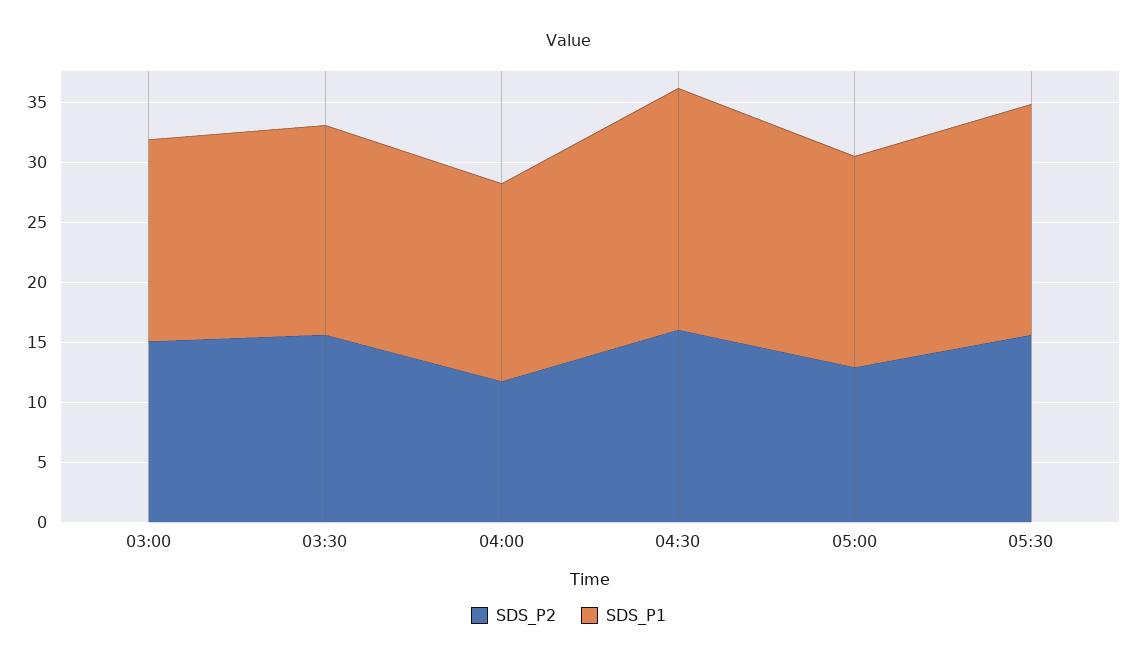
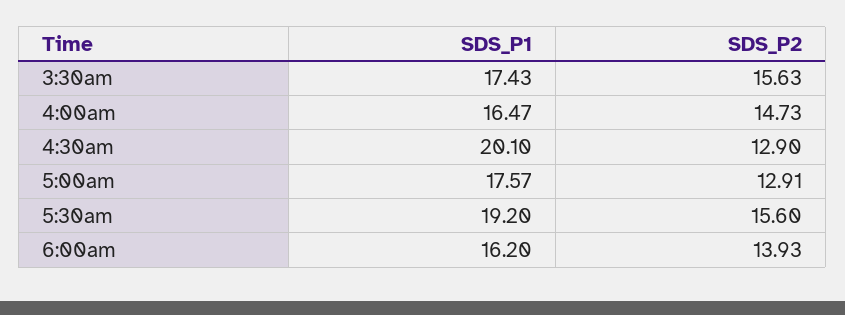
SDS_P2, 03:00: 15 -> none
SDS_P1, 03:00: 17 -> none
SDS_P2, 04:00: 12 -> 14.73
SDS_P2, 04:30: 16 -> 12.9
SDS_P1, 6:00am: none -> 16.2
SDS_P2, 6:00am: none -> 13.93

